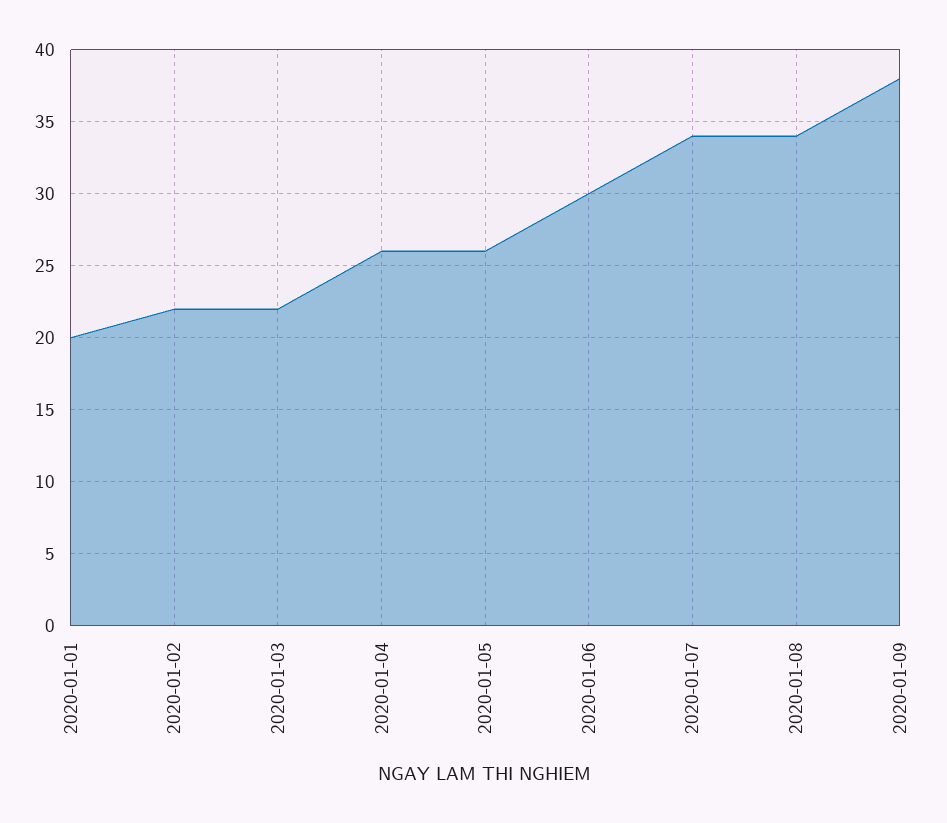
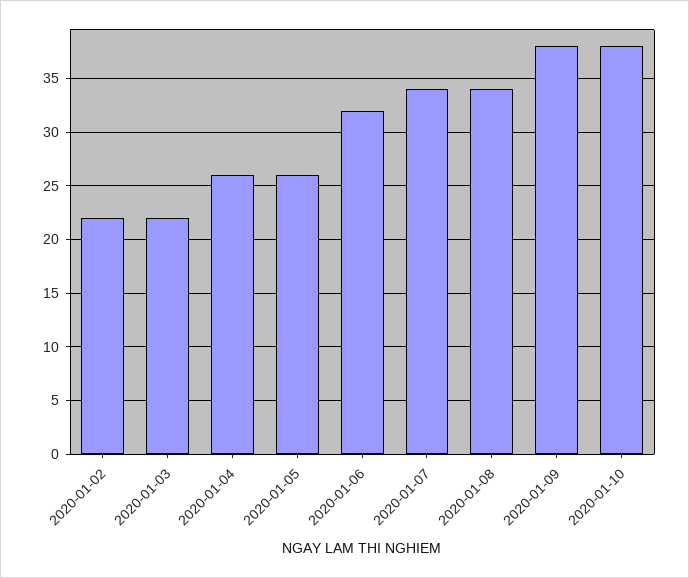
2020-01-01: 20 -> none
2020-01-06: 30 -> 32
2020-01-10: none -> 38

